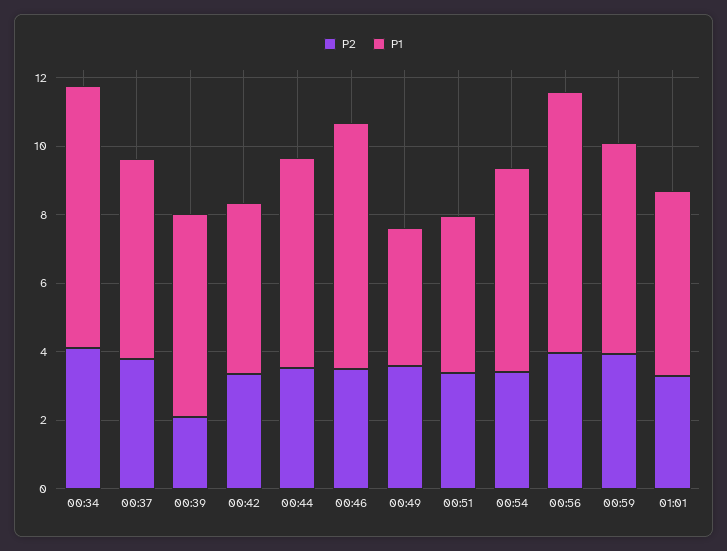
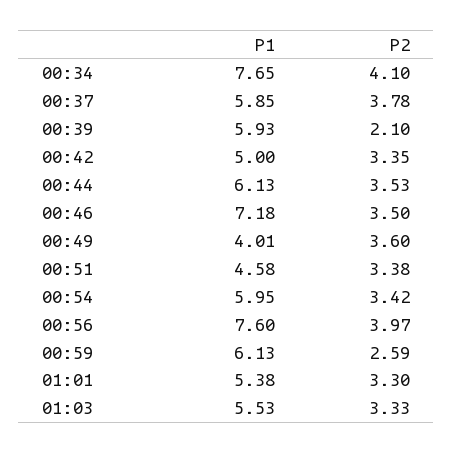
P2, 00:59: 4 -> 2.59
P1, 01:03: none -> 5.53
P2, 01:03: none -> 3.33

